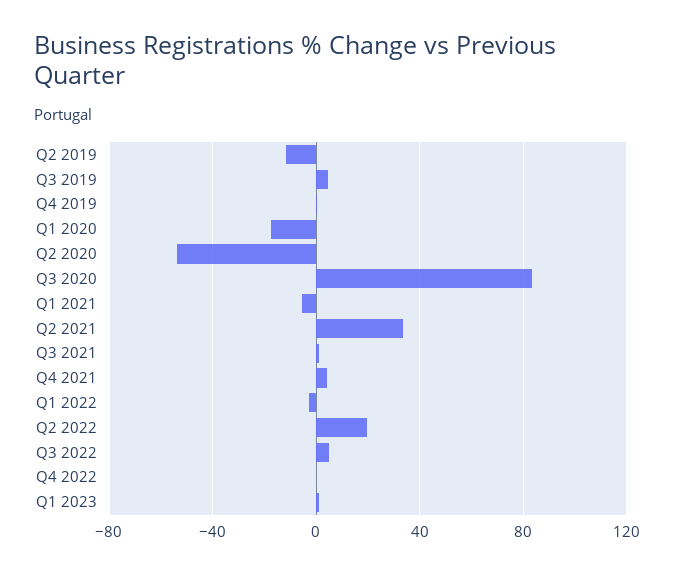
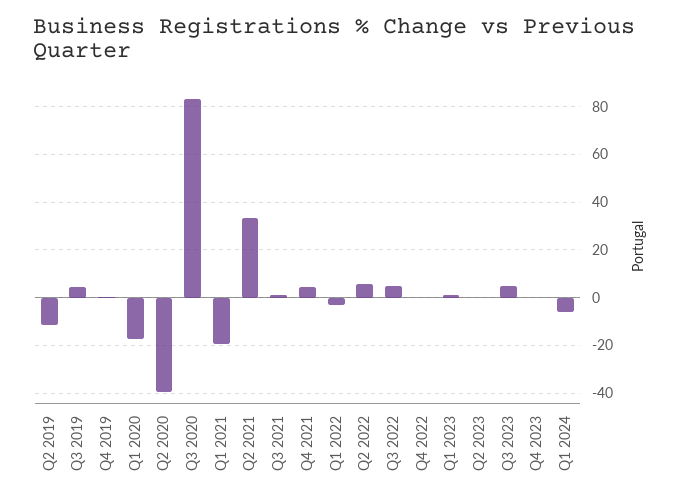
Q2 2020: -55 -> -40
Q1 2021: -5 -> -20
Q2 2022: 20 -> 5
Q2 2023: none -> 0
Q3 2023: none -> 5
Q4 2023: none -> 0
Q1 2024: none -> -5

